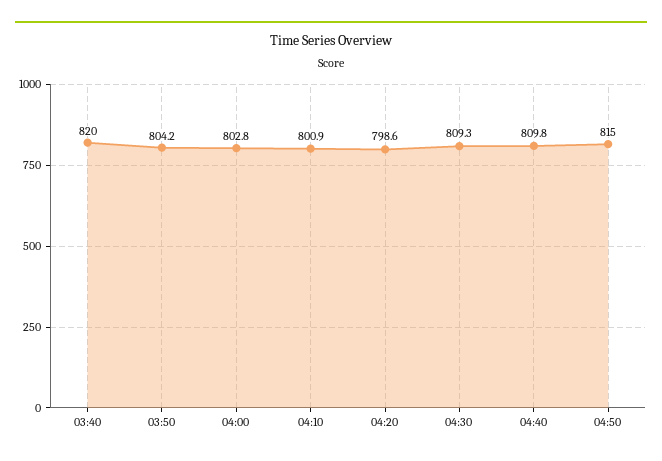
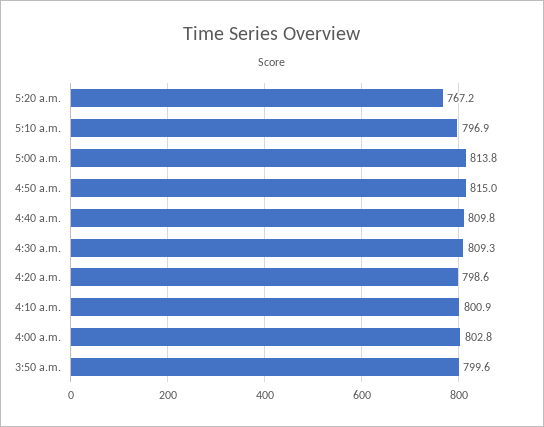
03:40: 820 -> none
03:50: 804.2 -> 799.6
5:20 a.m.: none -> 767.2
5:10 a.m.: none -> 796.9
5:00 a.m.: none -> 813.8

